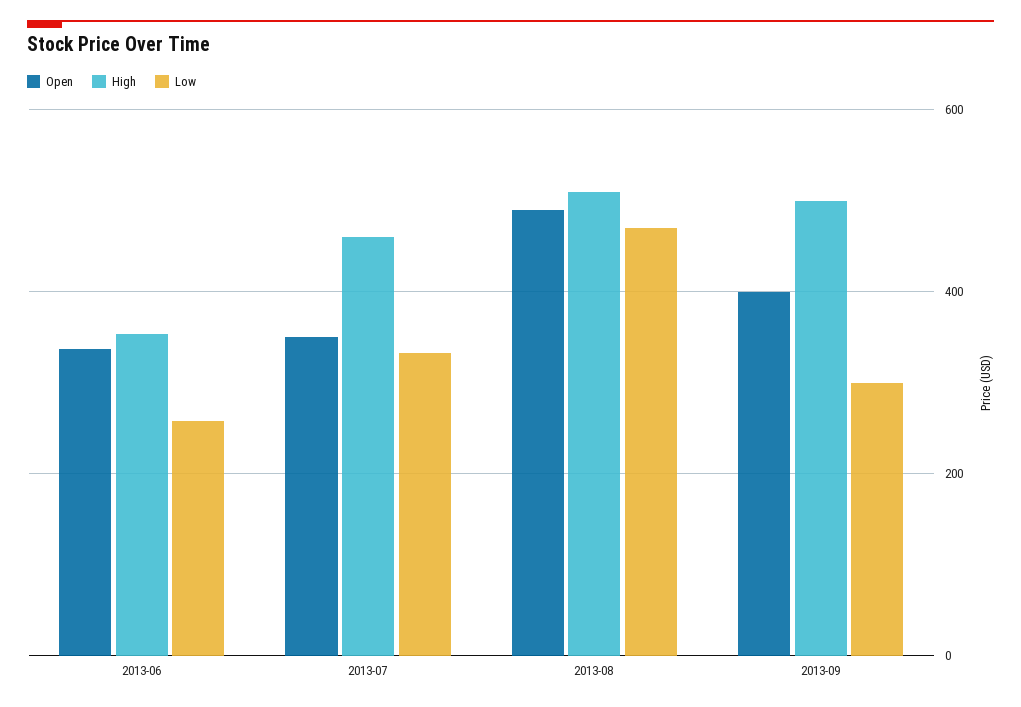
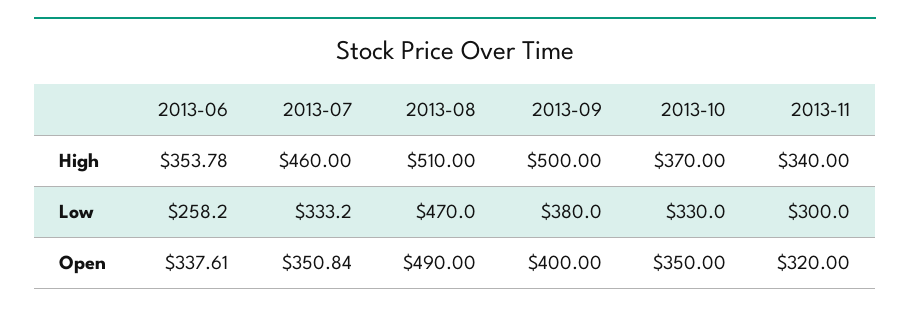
Low, 2013-09: 300 -> 380
High, 2013-10: none -> 370
High, 2013-11: none -> 340
Low, 2013-10: none -> 330
Low, 2013-11: none -> 300
Open, 2013-10: none -> 350
Open, 2013-11: none -> 320

